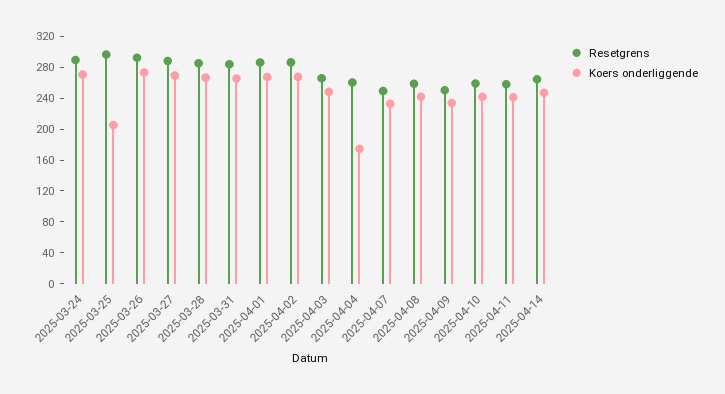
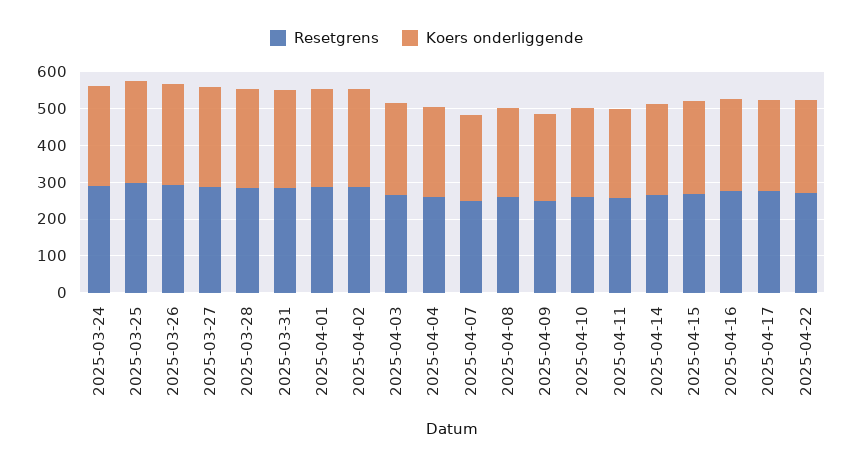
Koers onderliggende, 2025-03-25: 200 -> 275
Koers onderliggende, 2025-04-04: 180 -> 250
Resetgrens, 2025-04-15: none -> 275
Koers onderliggende, 2025-04-15: none -> 250
Resetgrens, 2025-04-16: none -> 275
Koers onderliggende, 2025-04-16: none -> 250
Resetgrens, 2025-04-17: none -> 275
Koers onderliggende, 2025-04-17: none -> 250
Resetgrens, 2025-04-22: none -> 275
Koers onderliggende, 2025-04-22: none -> 250

